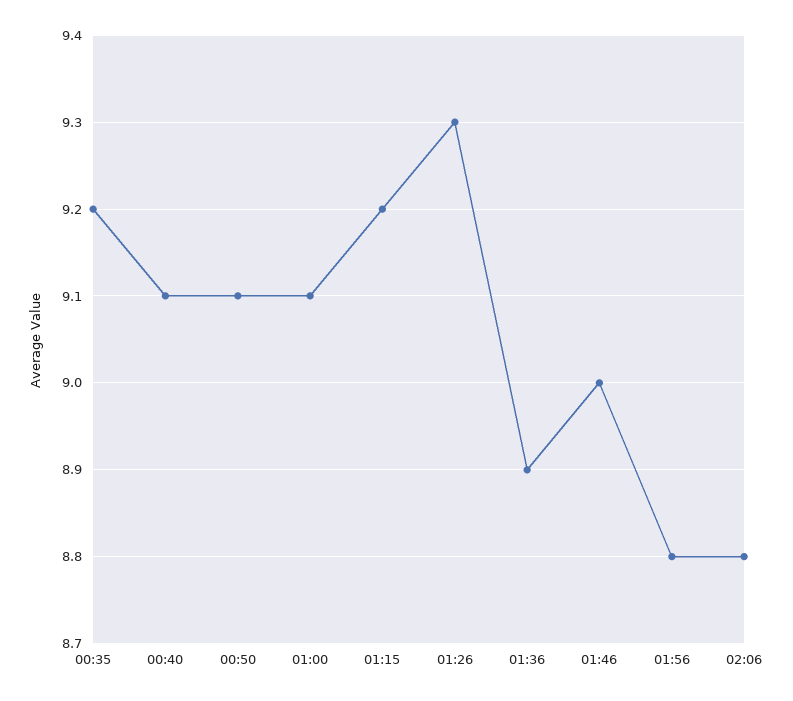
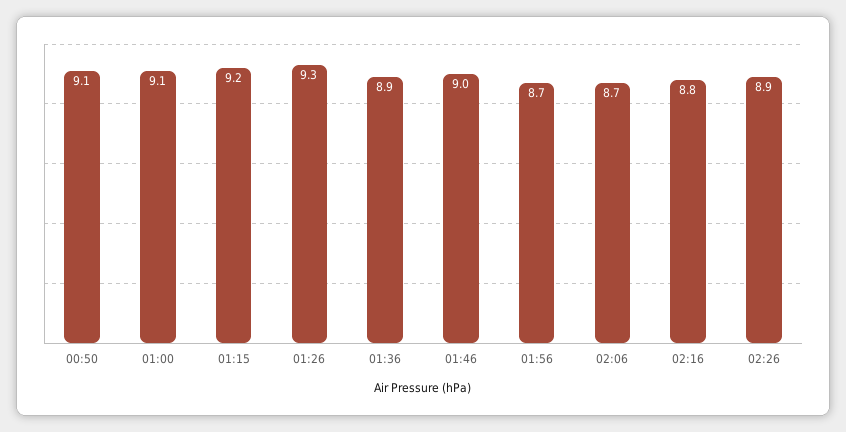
00:35: 9.2 -> none
00:40: 9.1 -> none
01:56: 8.8 -> 8.7
02:06: 8.8 -> 8.7
02:16: none -> 8.8
02:26: none -> 8.9

